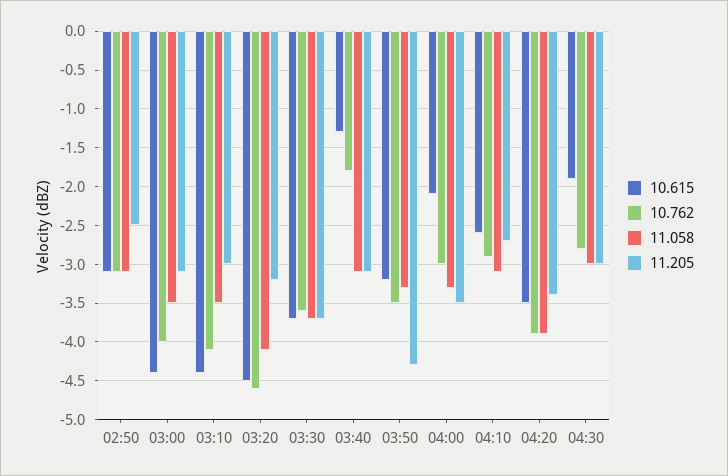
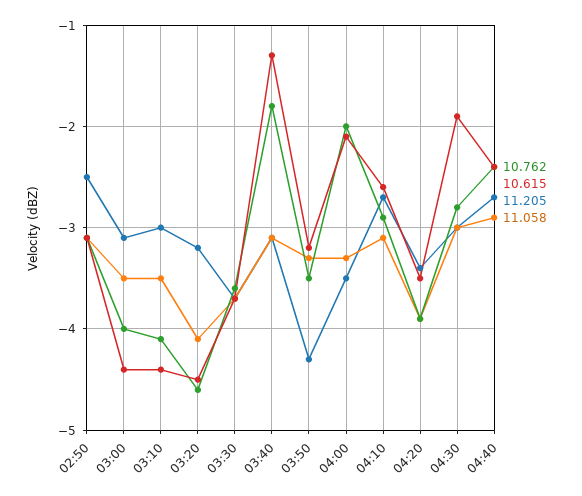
10.762, 04:00: -3 -> -2
10.762, 04:40: none -> -2.4
10.615, 04:40: none -> -2.4
11.205, 04:40: none -> -2.7
11.058, 04:40: none -> -2.9

